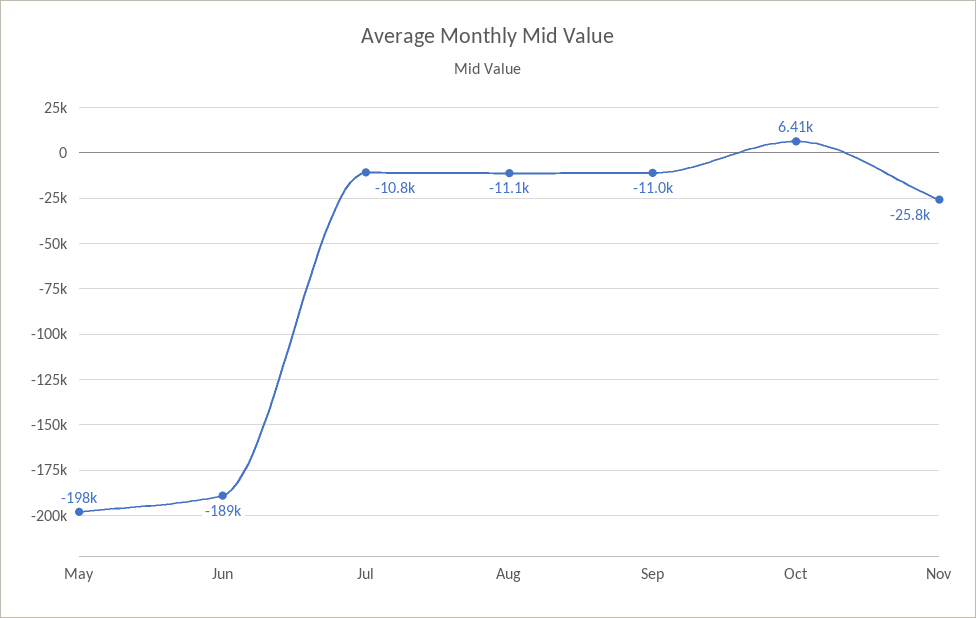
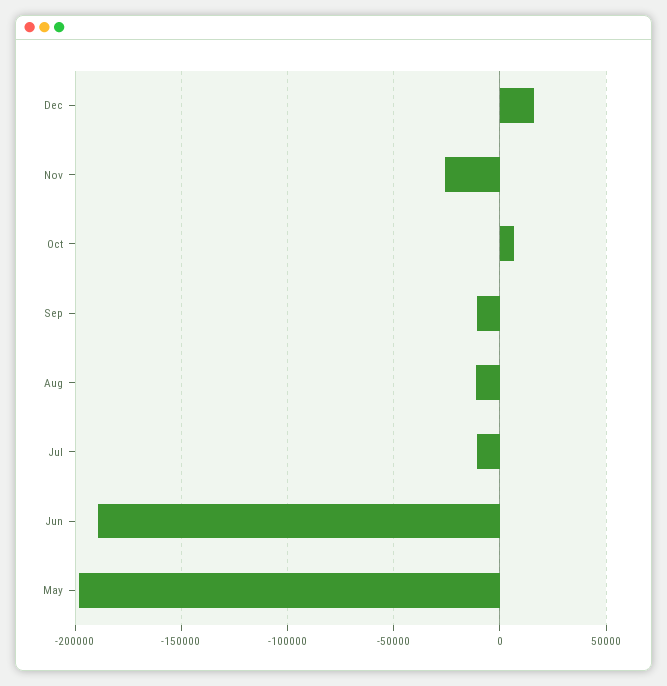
Dec: none -> 15000

